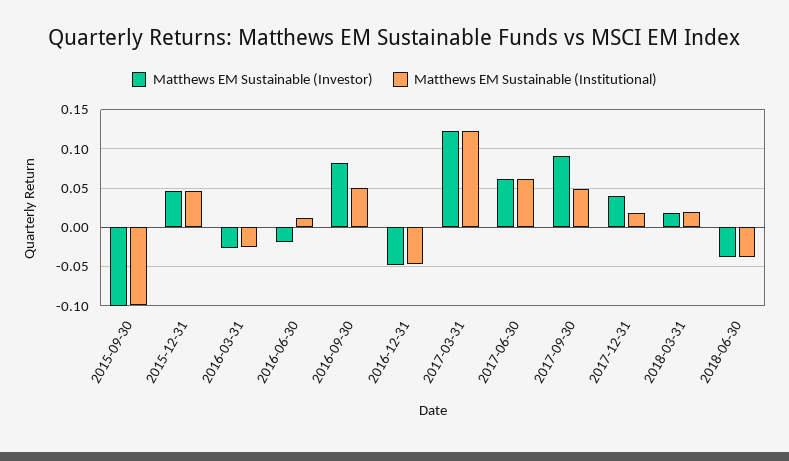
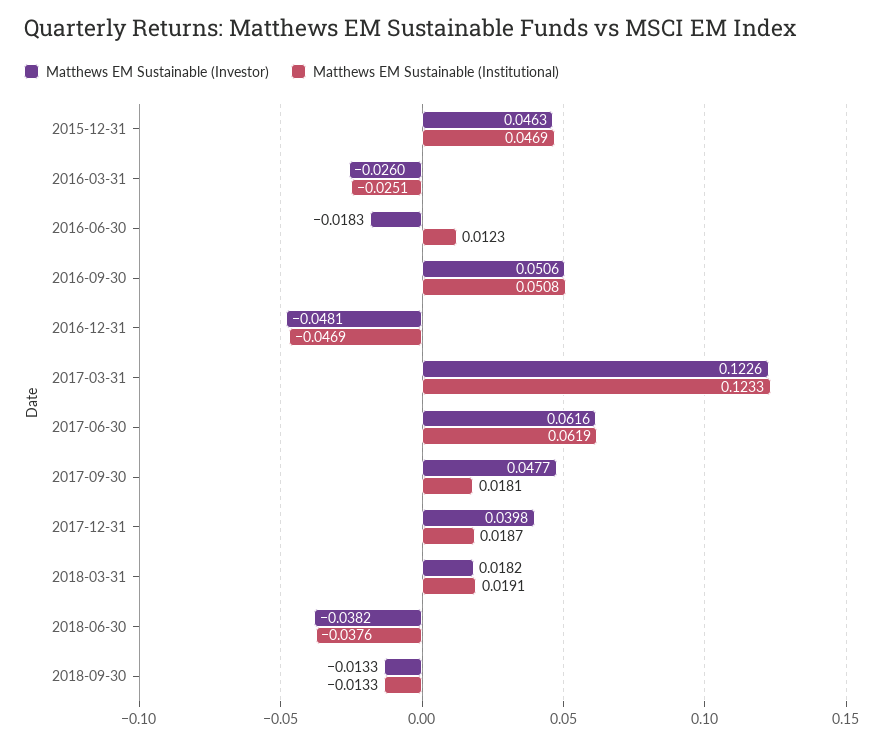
Matthews EM Sustainable (Investor), 2015-09-30: -0.1 -> none
Matthews EM Sustainable (Institutional), 2015-09-30: -0.1 -> none
Matthews EM Sustainable (Investor), 2016-09-30: 0.08 -> 0.0506
Matthews EM Sustainable (Investor), 2017-09-30: 0.09 -> 0.0477
Matthews EM Sustainable (Institutional), 2017-09-30: 0.05 -> 0.0181
Matthews EM Sustainable (Investor), 2018-09-30: none -> -0.0133
Matthews EM Sustainable (Institutional), 2018-09-30: none -> -0.0133

